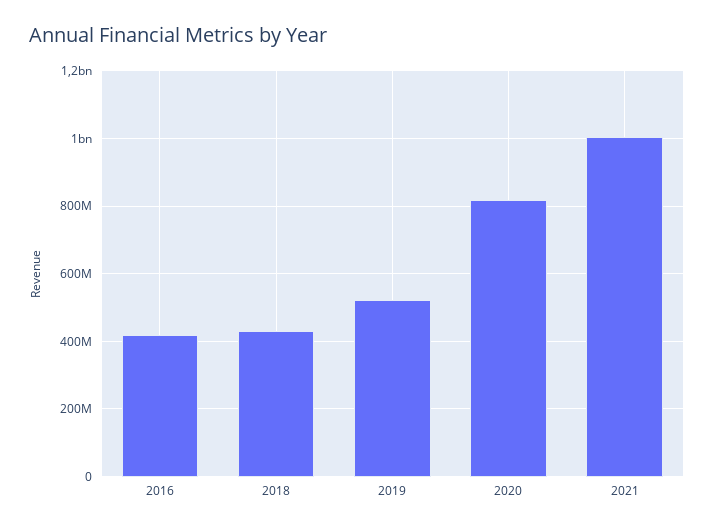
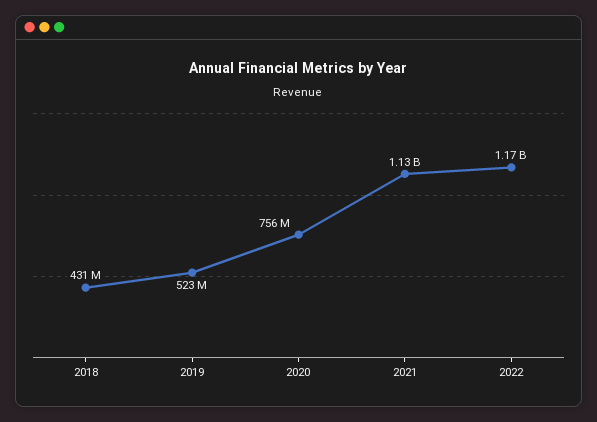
2016: 420000000 -> none
2020: 820000000 -> 756000000
2021: 1000000000 -> 1130000000
2022: none -> 1170000000

